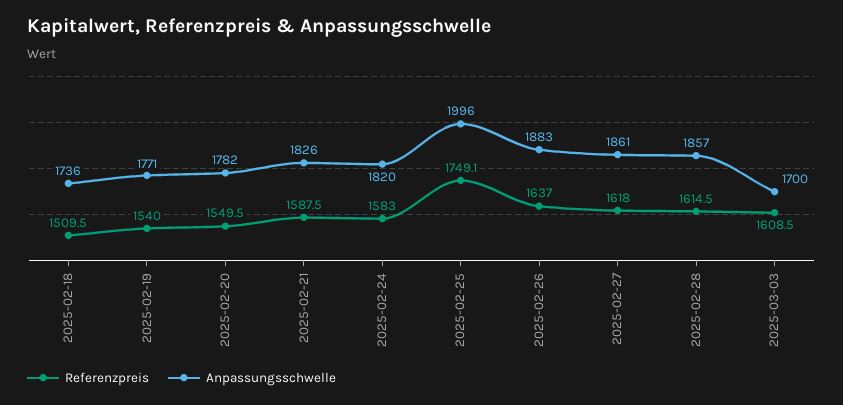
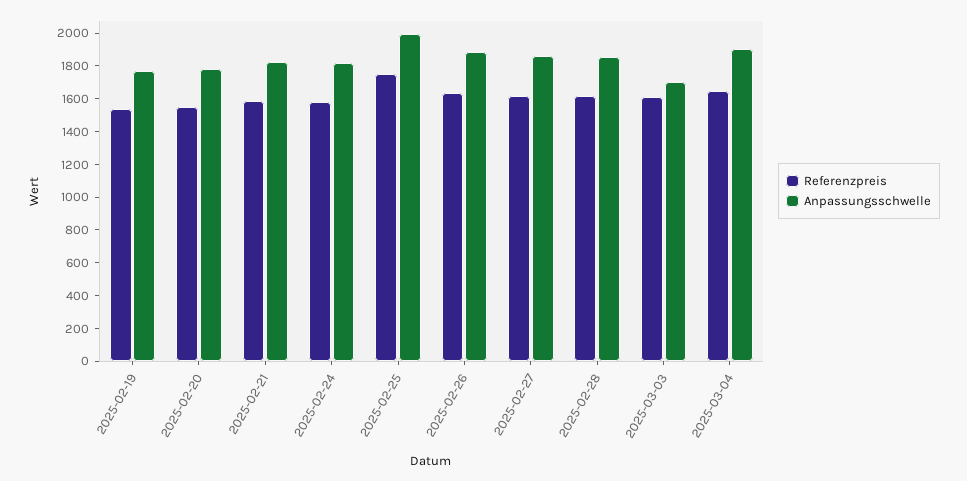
Referenzpreis, 2025-02-18: 1509.5 -> none
Anpassungsschwelle, 2025-02-18: 1736 -> none
Referenzpreis, 2025-03-04: none -> 1650
Anpassungsschwelle, 2025-03-04: none -> 1900

